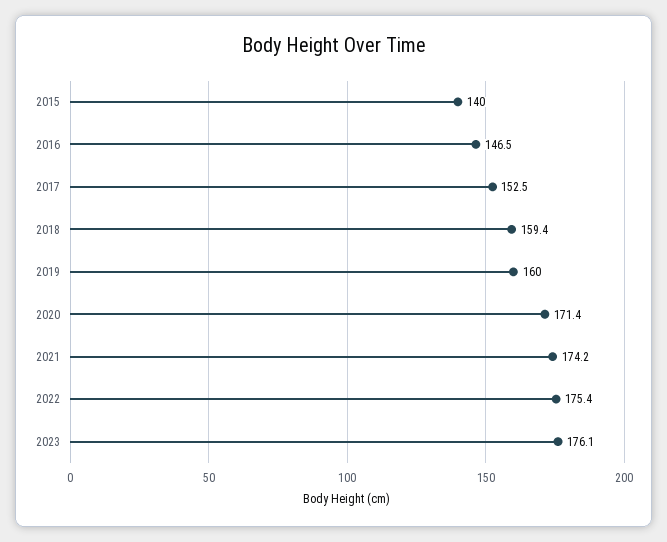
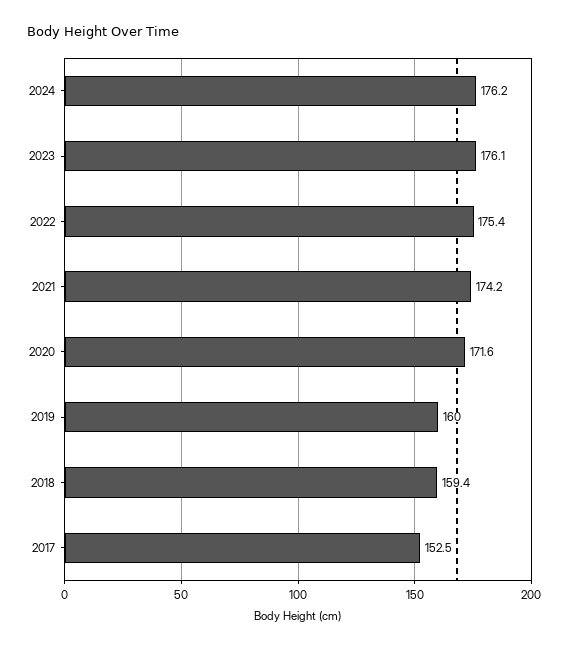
2015: 140 -> none
2016: 146.5 -> none
2020: 171.4 -> 171.6
2024: none -> 176.2

